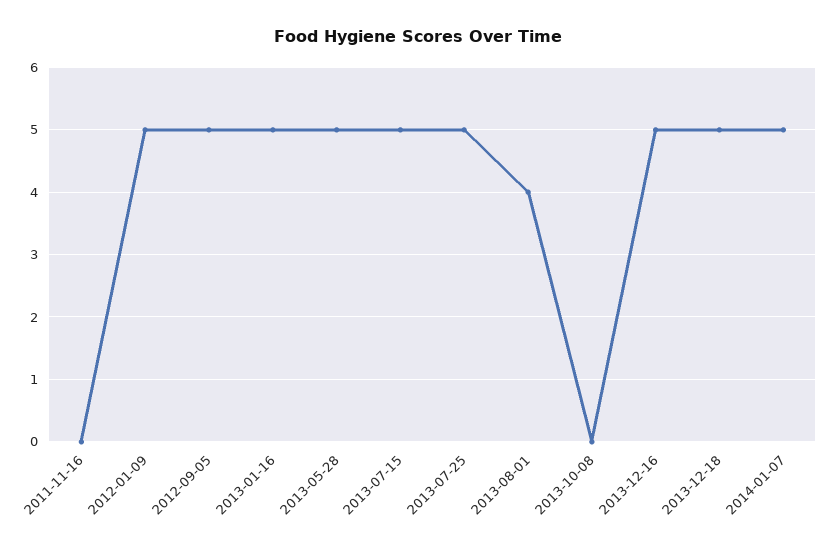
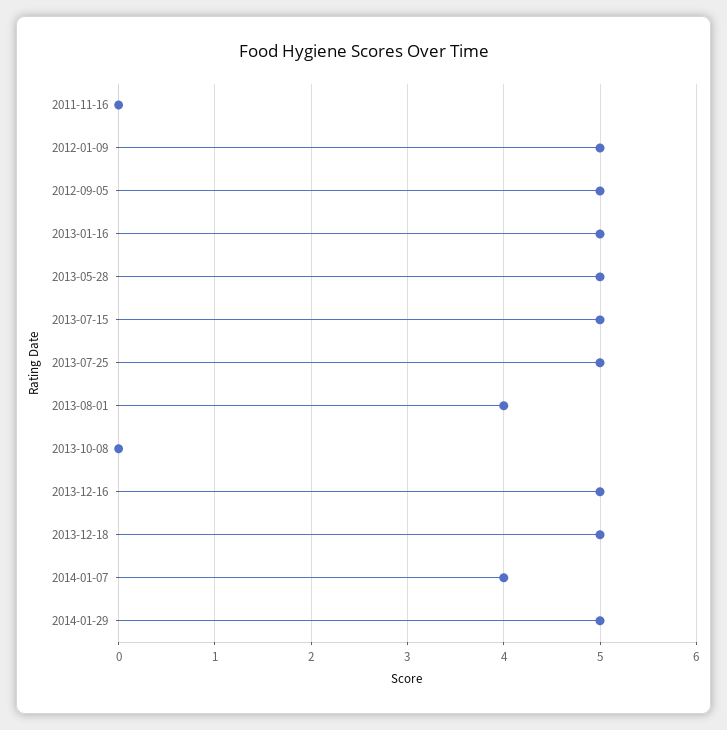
2014-01-07: 5 -> 4
2014-01-29: none -> 5

